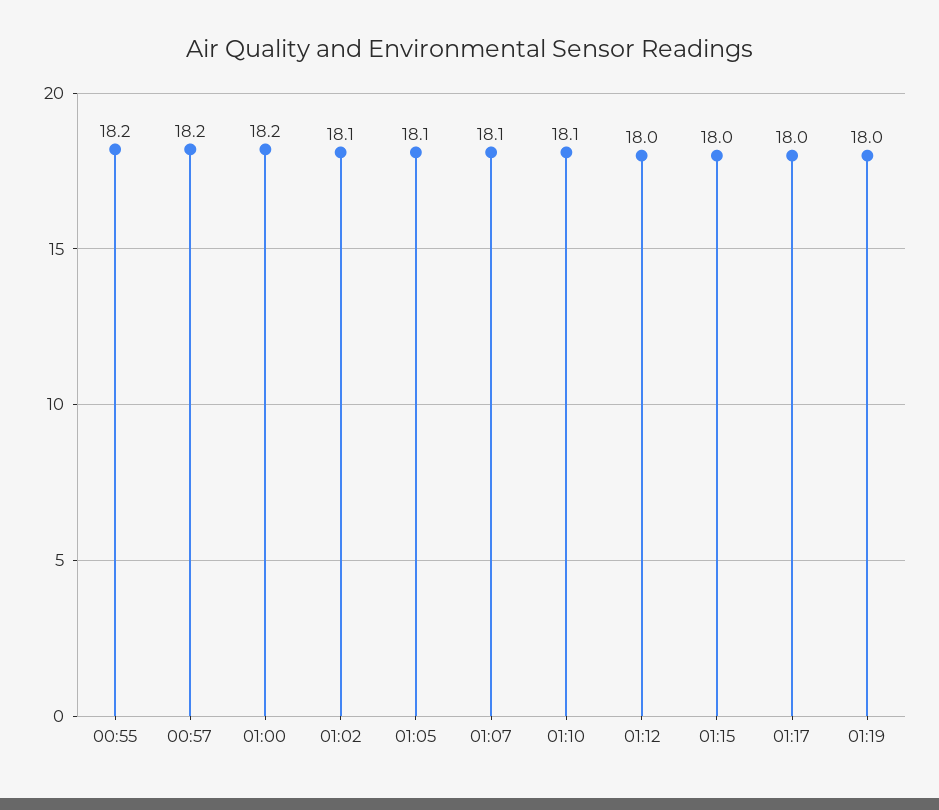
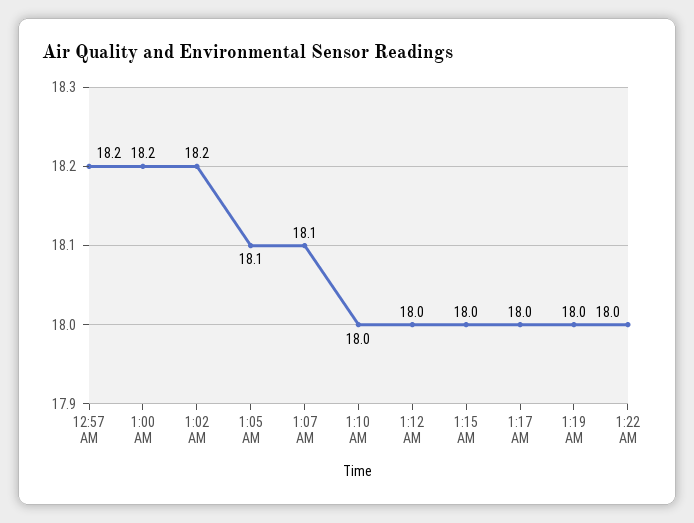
00:55: 18.2 -> none
01:02: 18.1 -> 18.2
01:10: 18.1 -> 18
1:22 AM: none -> 18

